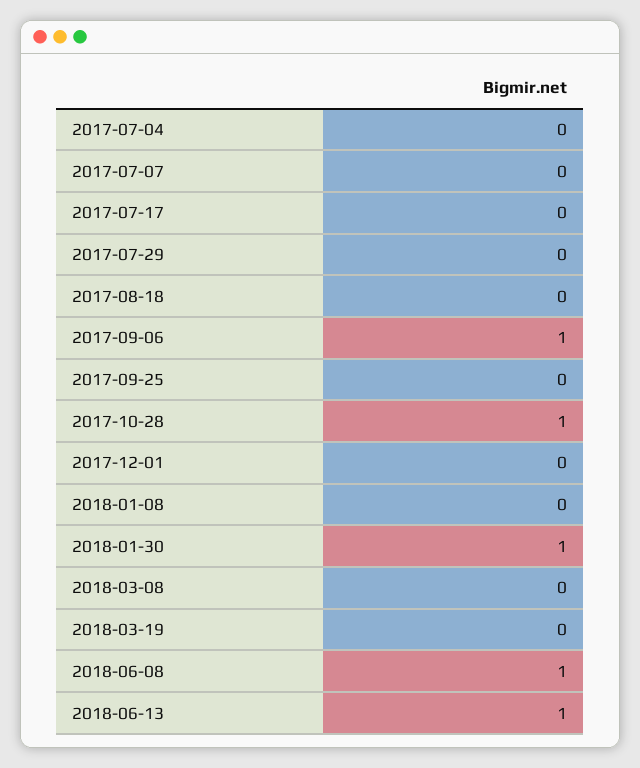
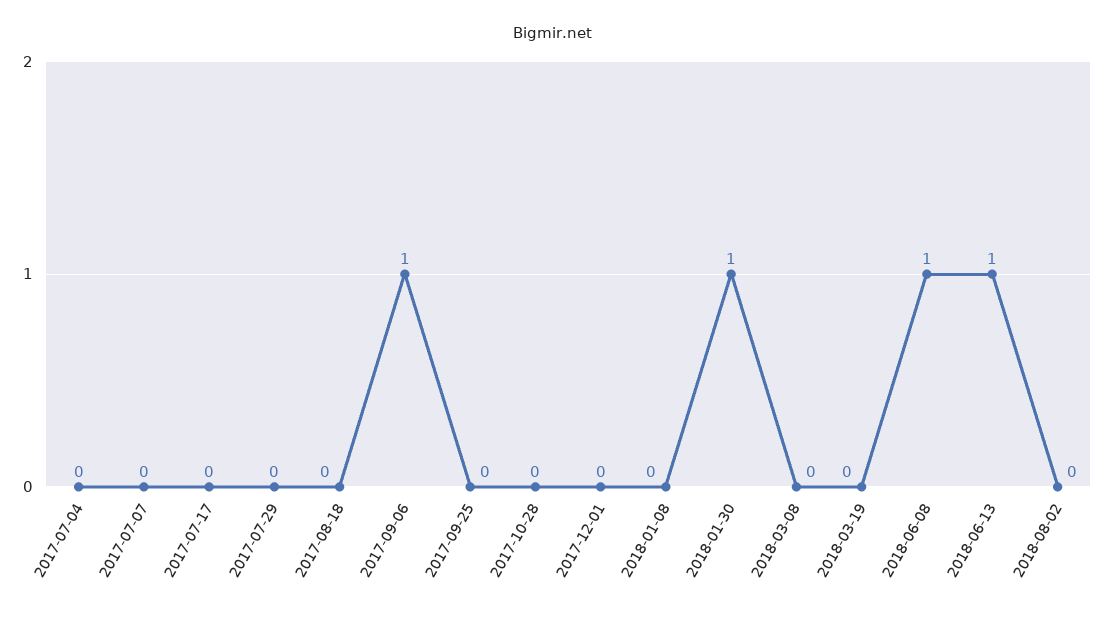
2017-10-28: 1 -> 0
2018-08-02: none -> 0

